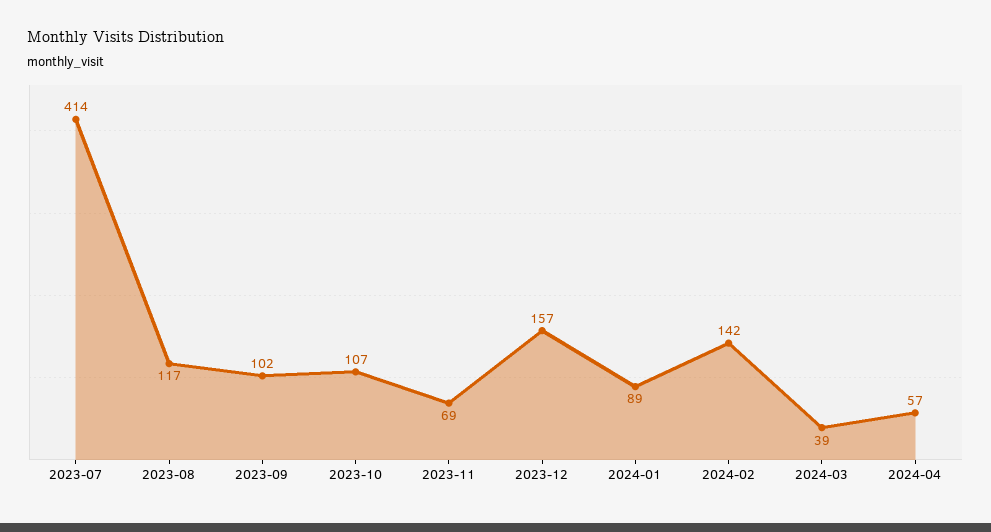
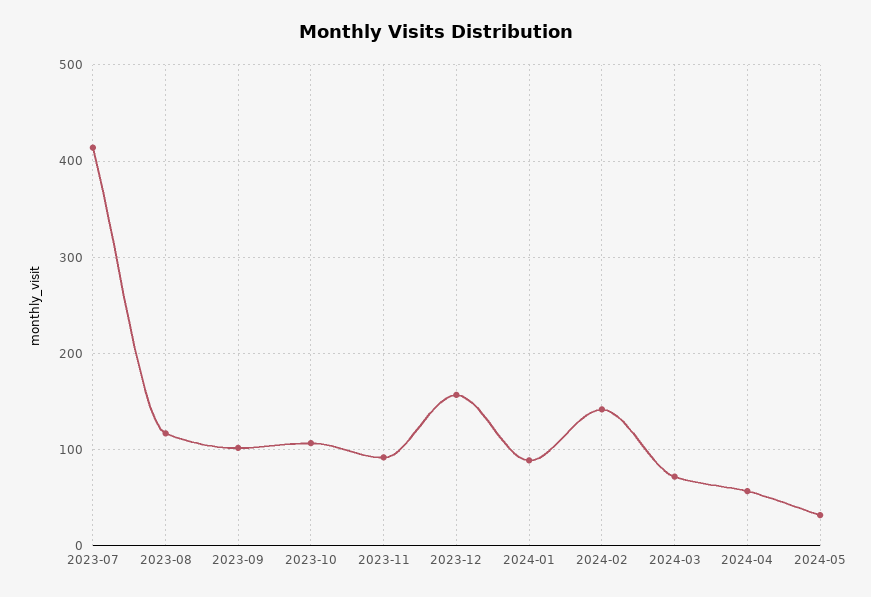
2023-11: 69 -> 90
2024-03: 39 -> 70
2024-05: none -> 30

